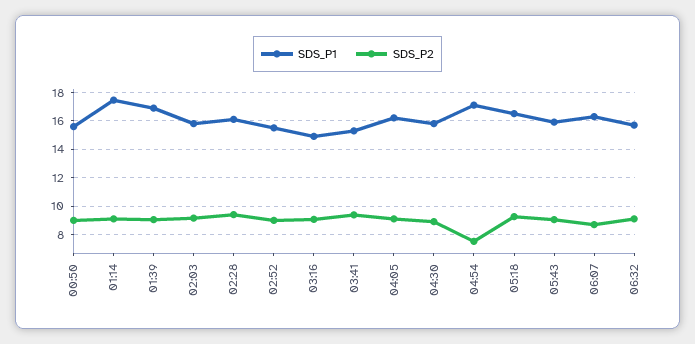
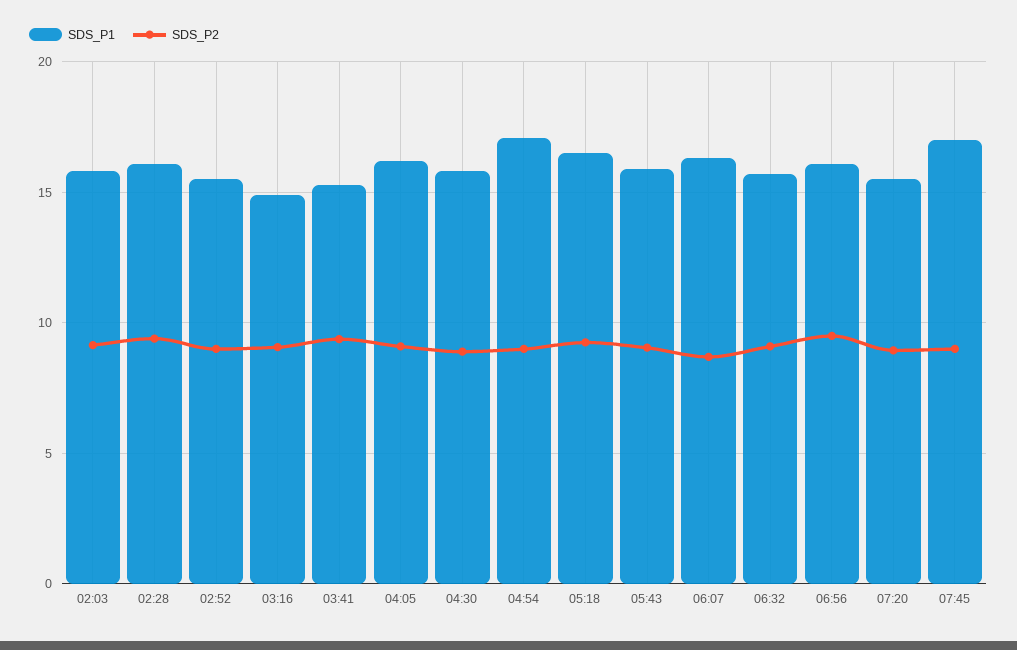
SDS_P1, 00:50: 15.5 -> none
SDS_P2, 00:50: 9 -> none
SDS_P1, 01:14: 17.5 -> none
SDS_P2, 01:14: 9 -> none
SDS_P1, 01:39: 17 -> none
SDS_P2, 01:39: 9 -> none
SDS_P2, 04:54: 7.5 -> 9
SDS_P1, 06:56: none -> 16
SDS_P2, 06:56: none -> 9.5
SDS_P1, 07:20: none -> 15.5
SDS_P2, 07:20: none -> 9
SDS_P1, 07:45: none -> 17
SDS_P2, 07:45: none -> 9

